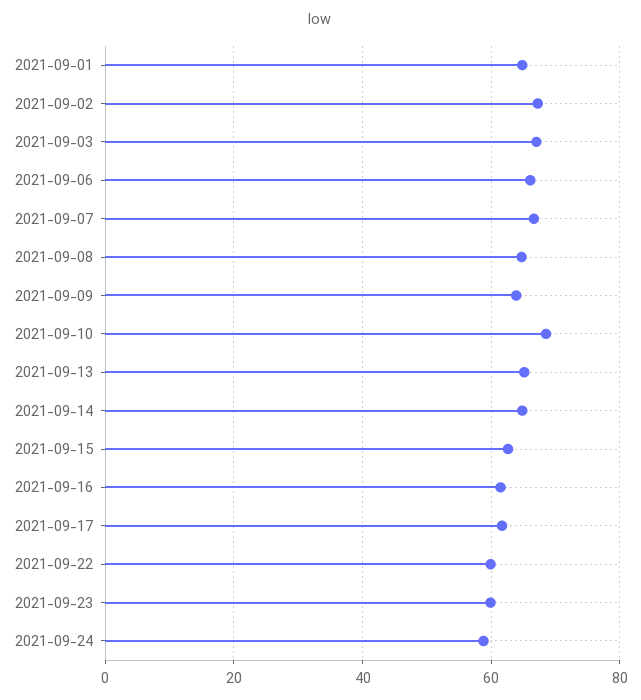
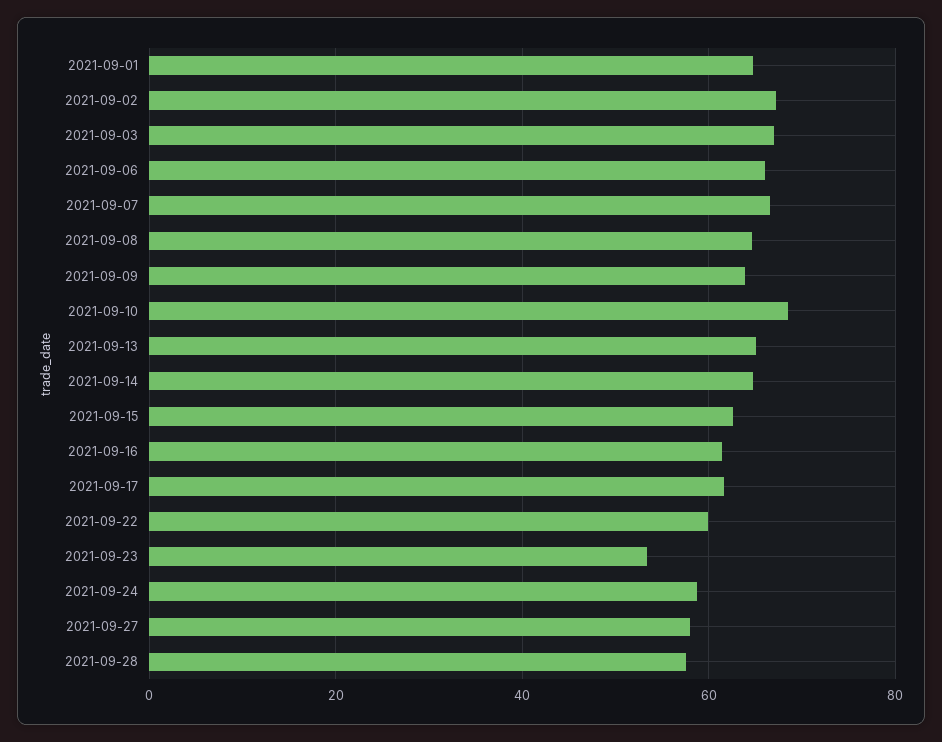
2021-09-23: 60 -> 54
2021-09-27: none -> 58
2021-09-28: none -> 58

